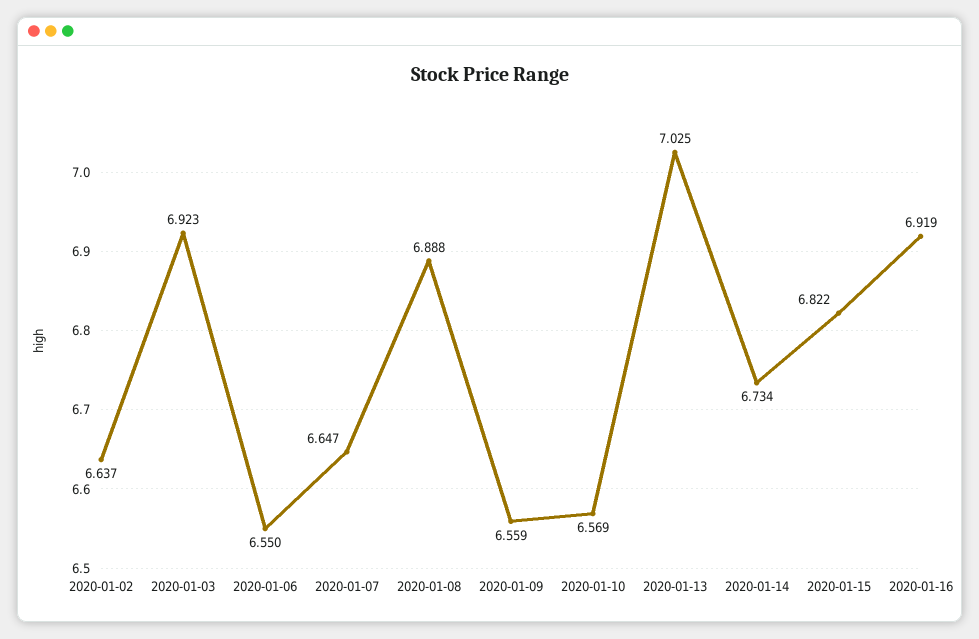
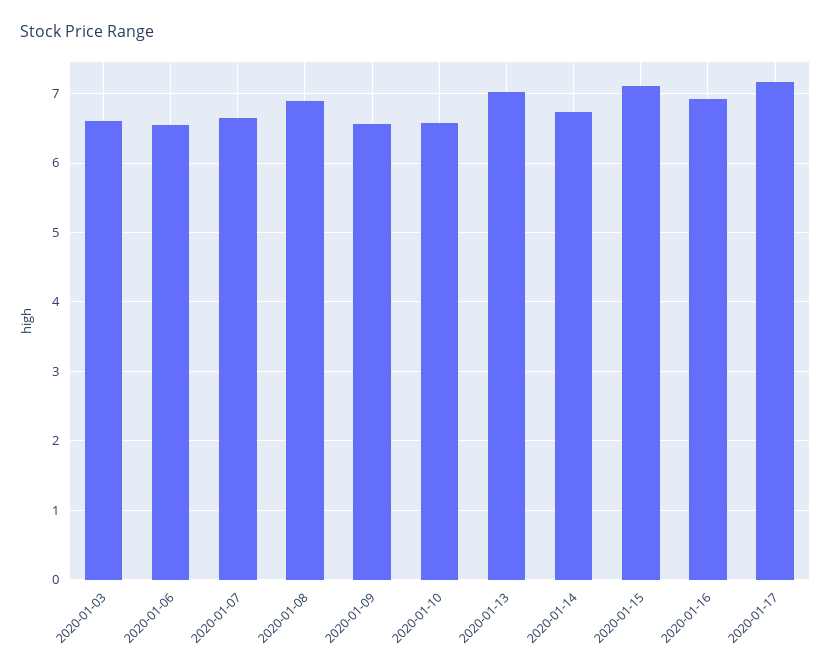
2020-01-02: 6.637 -> none
2020-01-03: 6.923 -> 6.6
2020-01-15: 6.822 -> 7.1
2020-01-17: none -> 7.2

